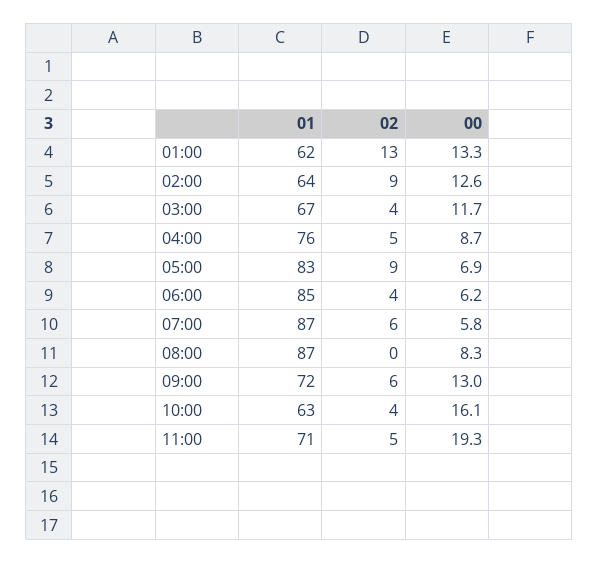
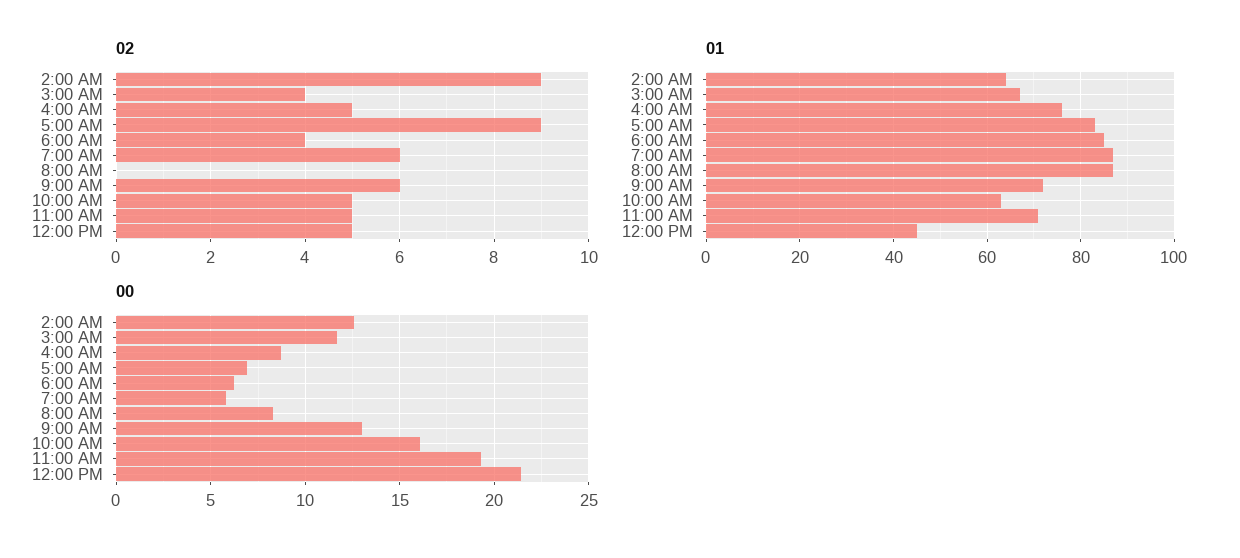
01, 01:00: 62 -> none
02, 01:00: 13 -> none
00, 01:00: 13.3 -> none
02, 10:00: 4 -> 5
02, 12:00 PM: none -> 5
01, 12:00 PM: none -> 45
00, 12:00 PM: none -> 21.5

